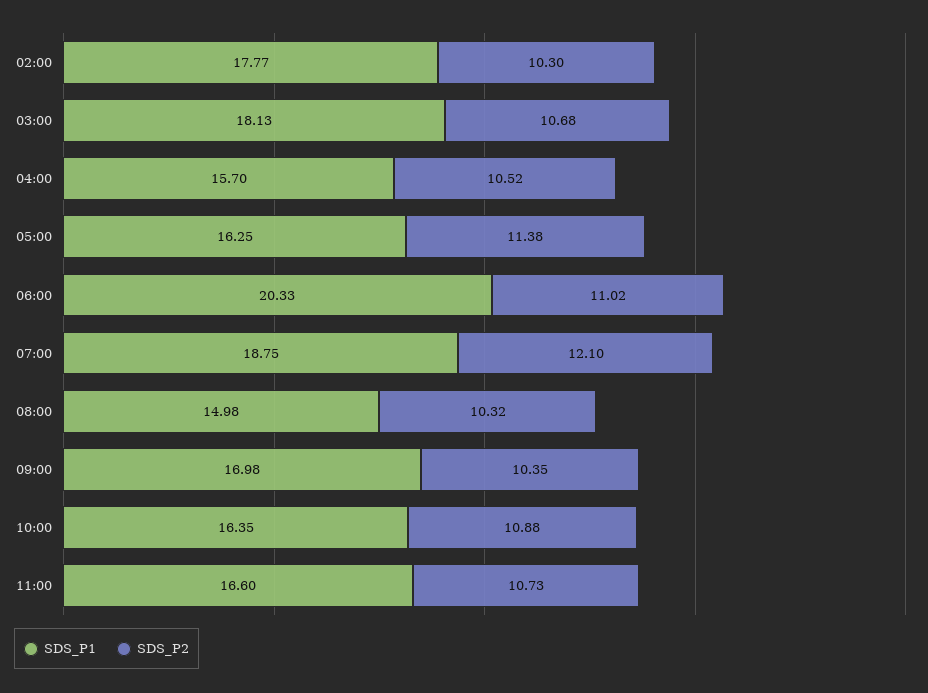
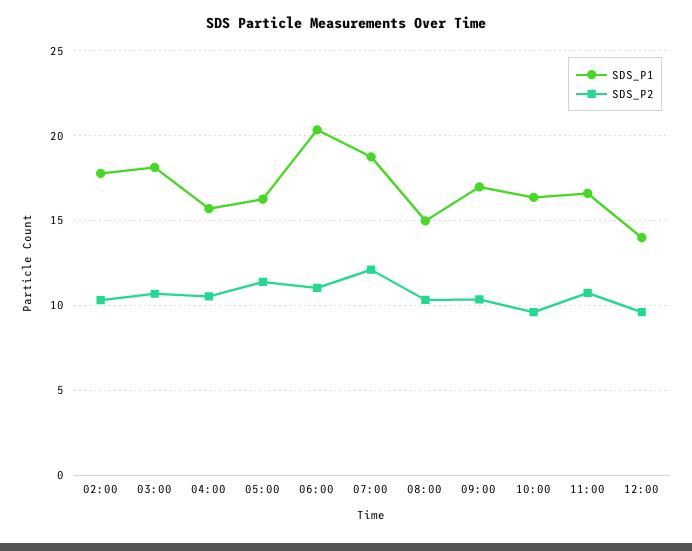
SDS_P2, 10:00: 10.88 -> 9.5
SDS_P1, 12:00: none -> 14
SDS_P2, 12:00: none -> 9.5

